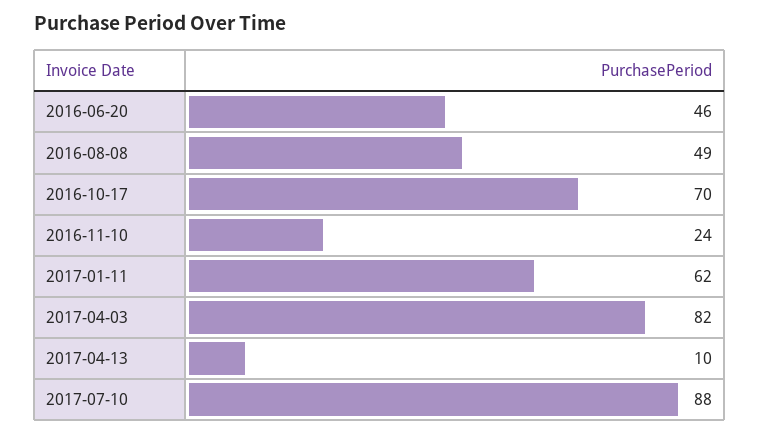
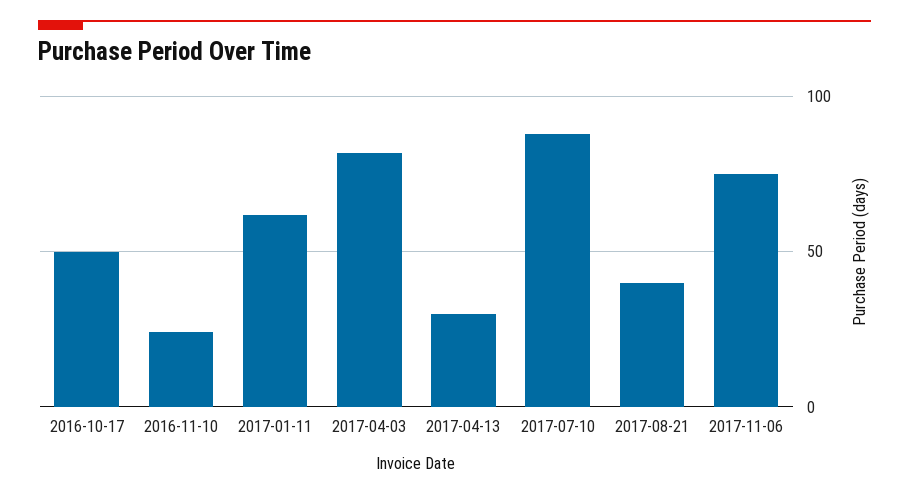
2016-06-20: 46 -> none
2016-08-08: 49 -> none
2016-10-17: 70 -> 50
2017-04-13: 10 -> 30
2017-08-21: none -> 40
2017-11-06: none -> 75

